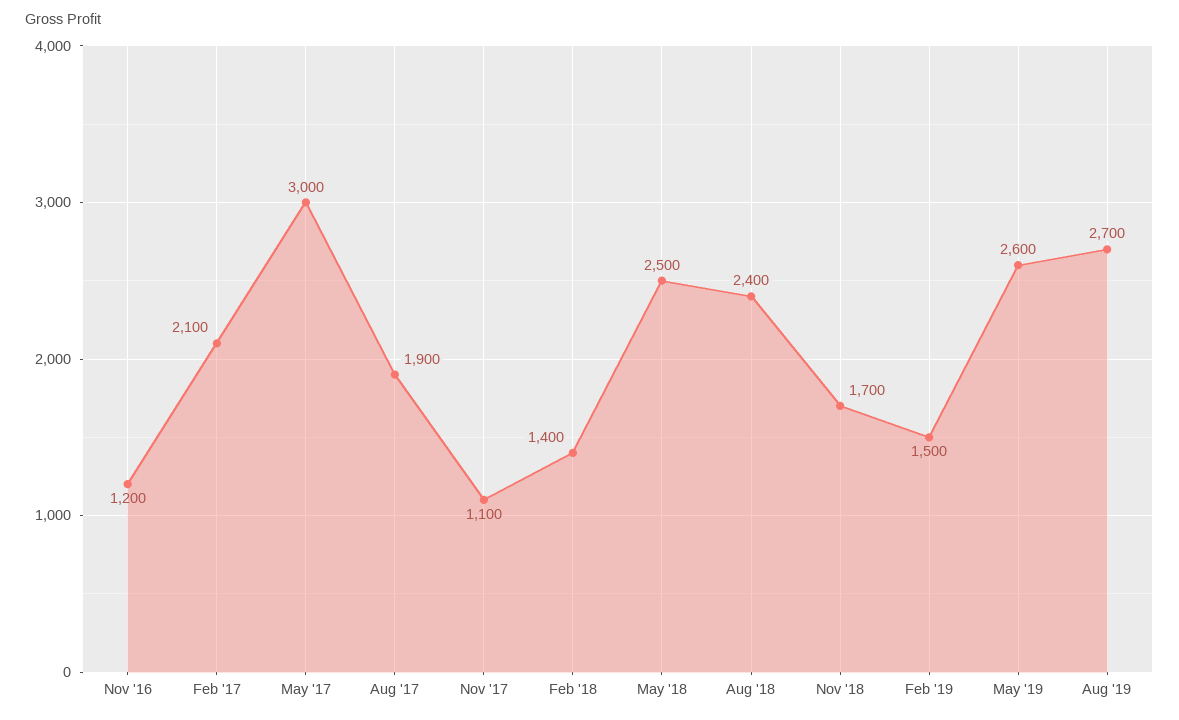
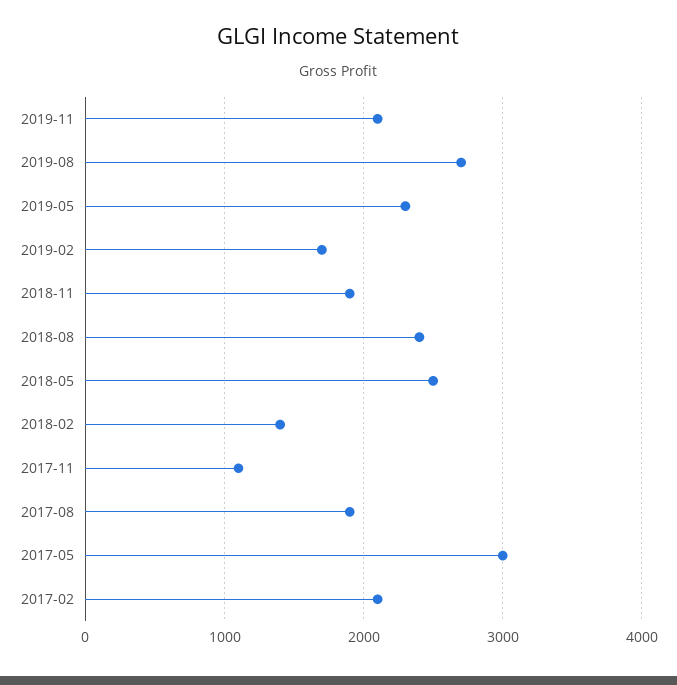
Nov '16: 1200 -> none
Nov '18: 1700 -> 1900
Feb '19: 1500 -> 1700
May '19: 2600 -> 2300
2019-11: none -> 2100

